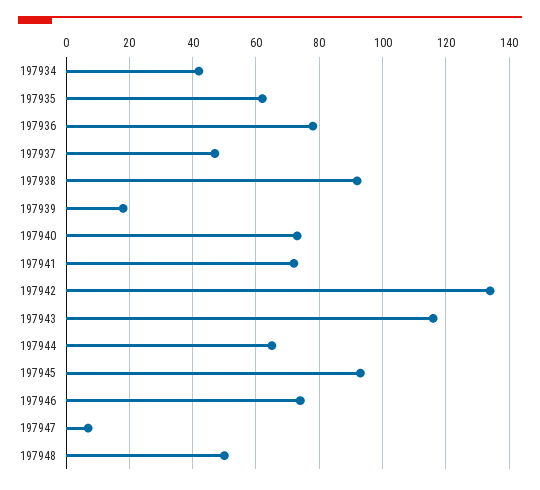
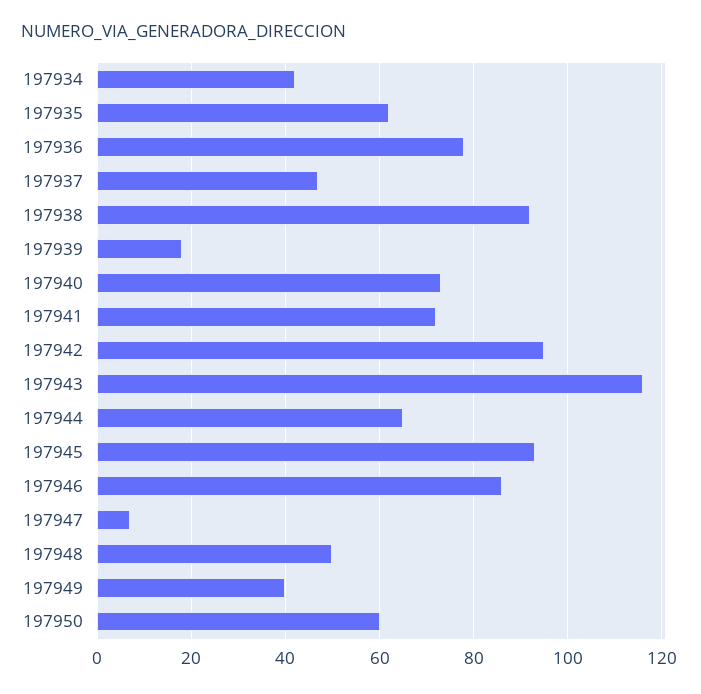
197942: 135 -> 95
197946: 75 -> 85
197949: none -> 40
197950: none -> 60

